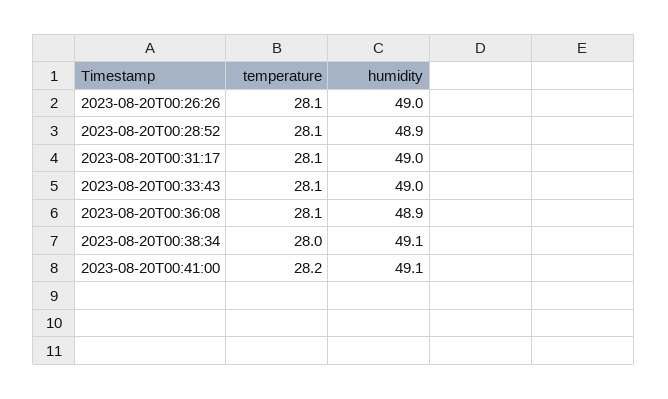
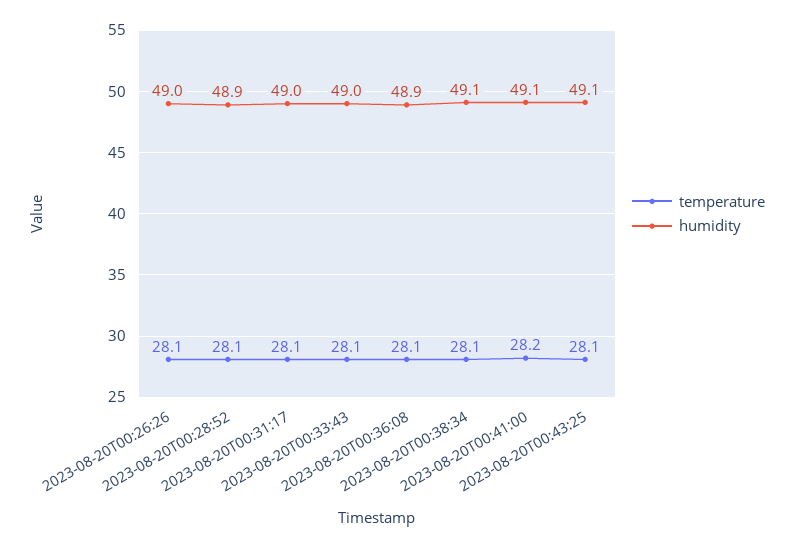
temperature, 2023-08-20T00:38:34: 28 -> 28.1
temperature, 2023-08-20T00:43:25: none -> 28.1
humidity, 2023-08-20T00:43:25: none -> 49.1

